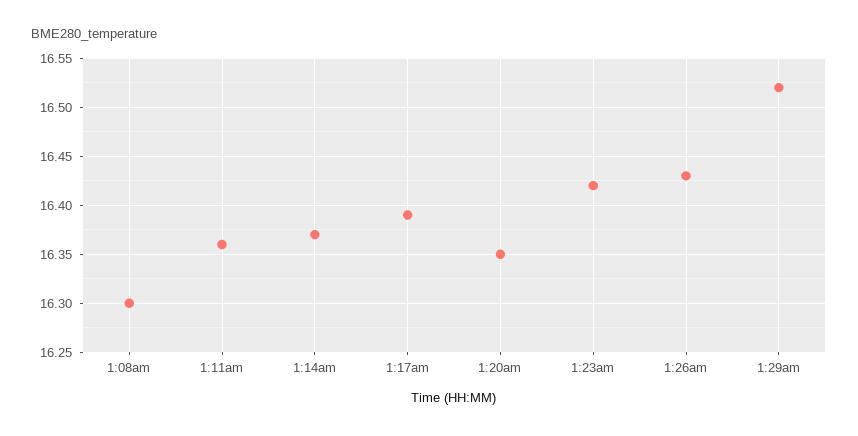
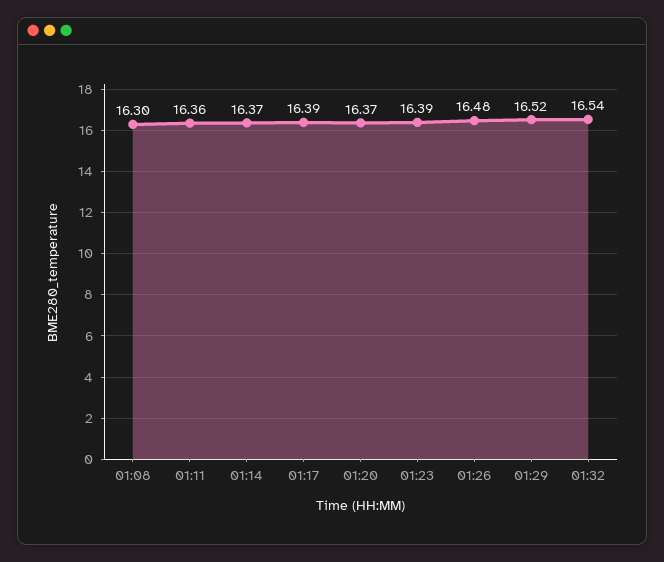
1:20am: 16.35 -> 16.37
1:23am: 16.42 -> 16.39
1:26am: 16.43 -> 16.48
01:32: none -> 16.54

